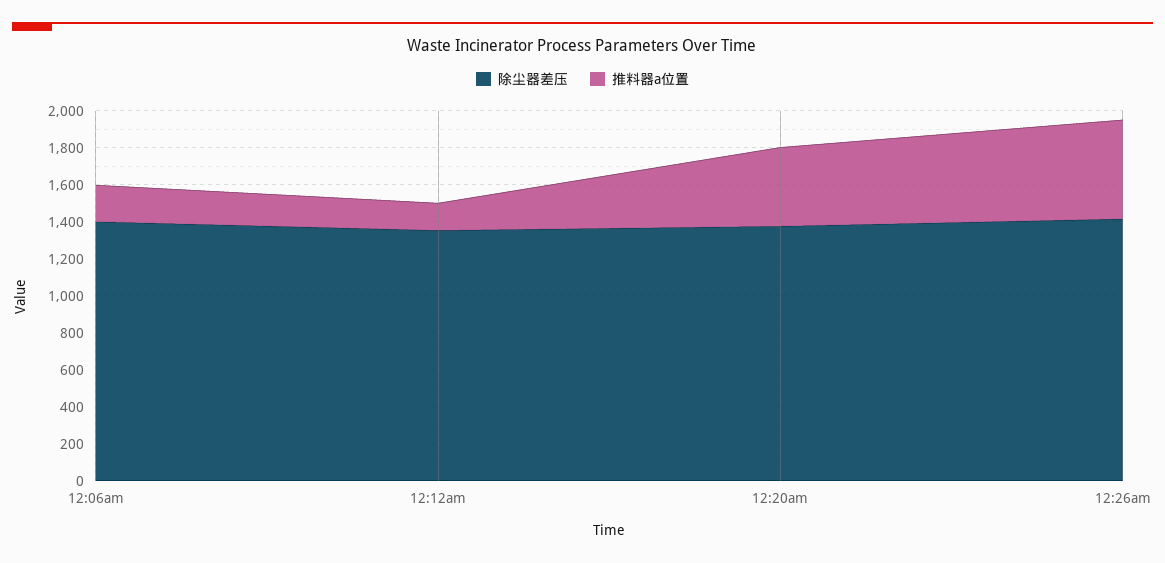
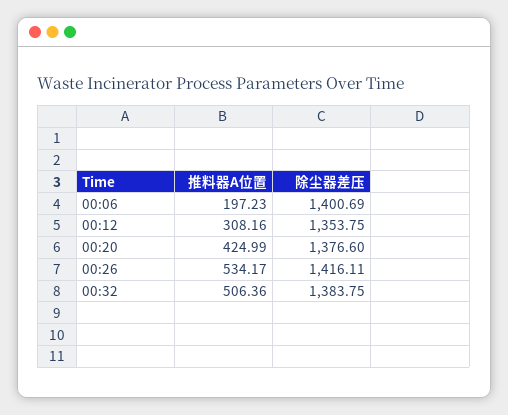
推料器a位置, 12:12am: 150 -> 308.16
推料器a位置, 00:32: none -> 506.36
除尘器差压, 00:32: none -> 1383.75

